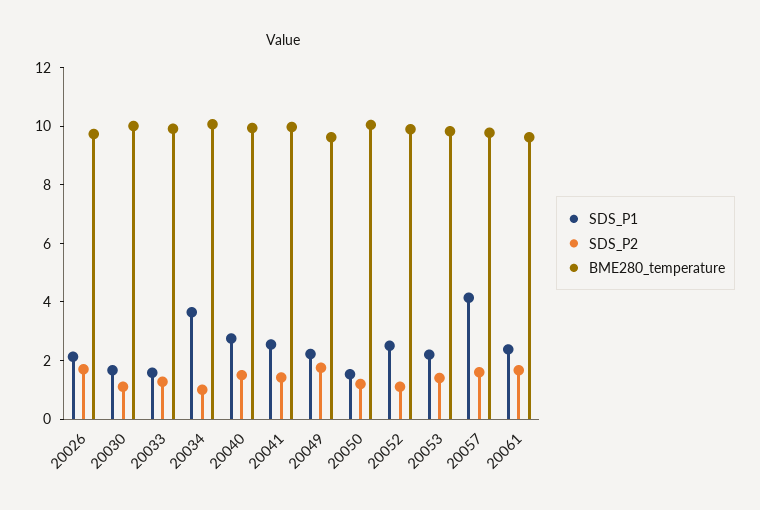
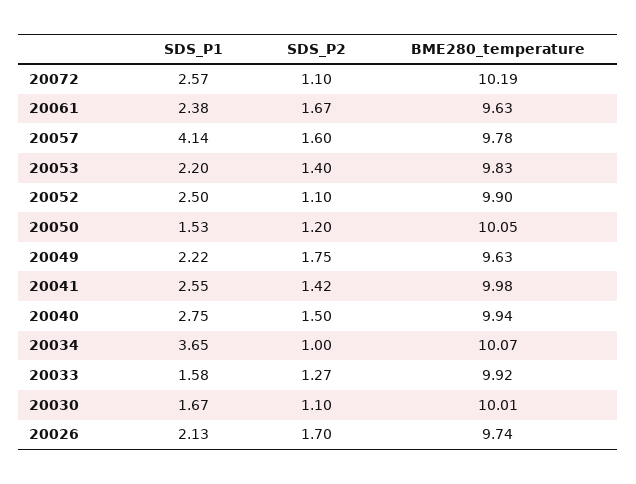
SDS_P1, 20072: none -> 2.57
SDS_P2, 20072: none -> 1.1
BME280_temperature, 20072: none -> 10.19

